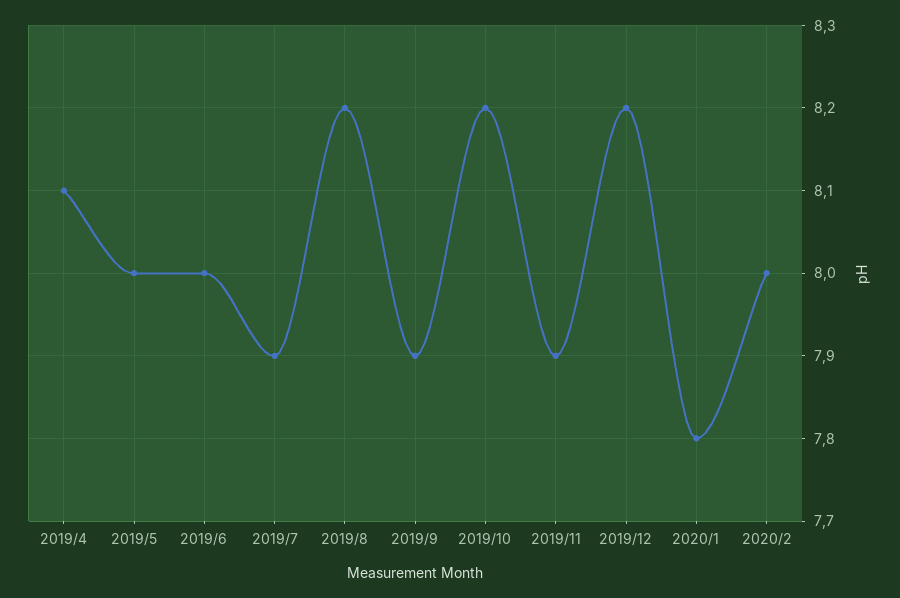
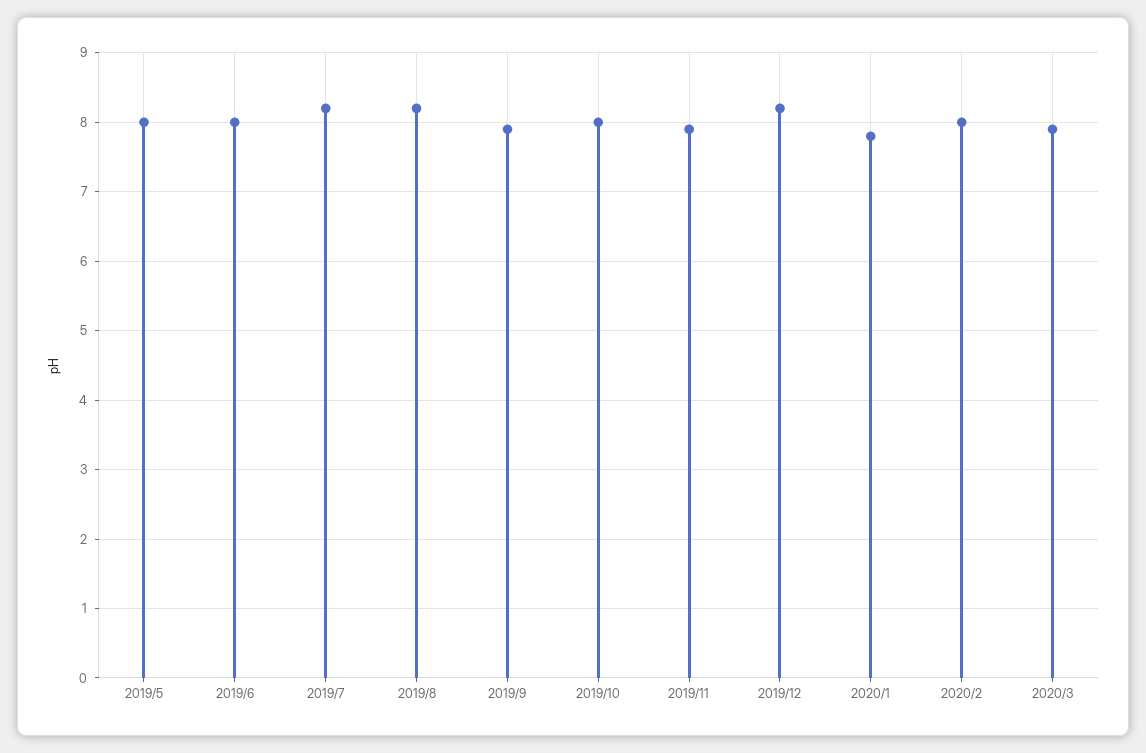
2019/4: 8.1 -> none
2019/7: 7.9 -> 8.2
2019/10: 8.2 -> 8
2020/3: none -> 7.9

